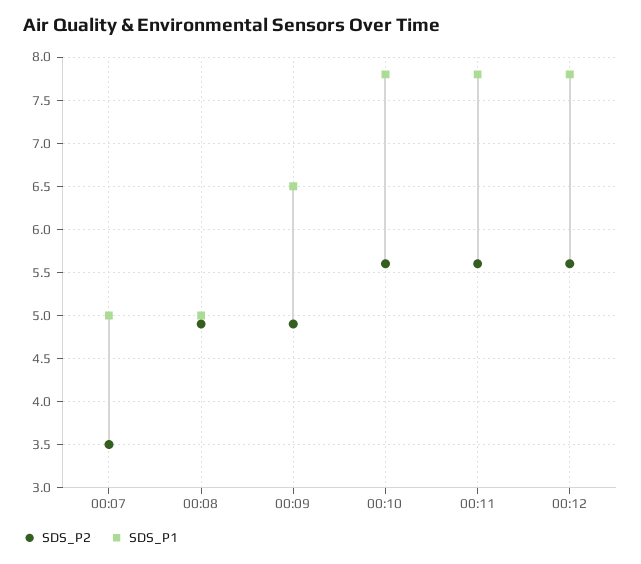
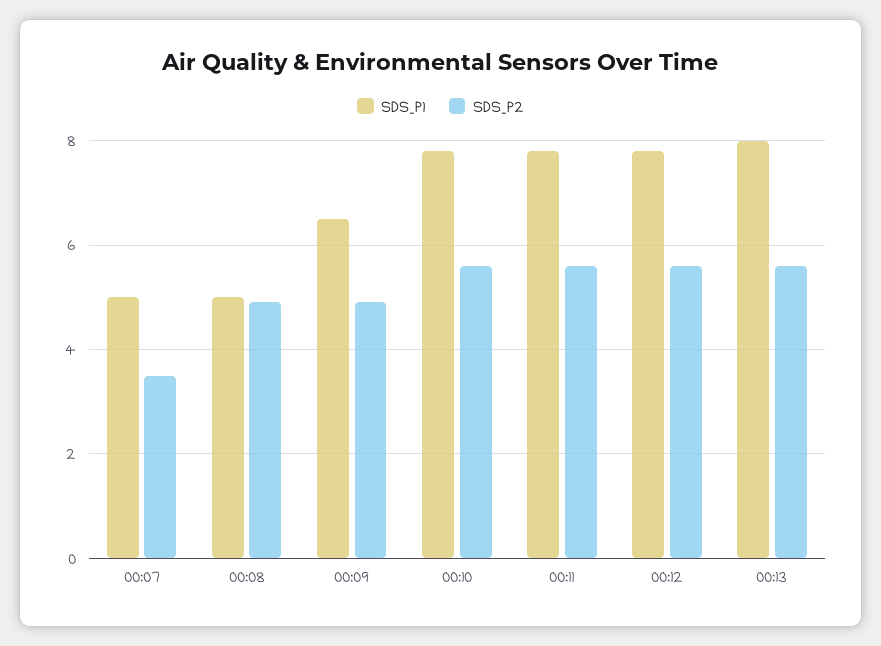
SDS_P1, 00:13: none -> 8
SDS_P2, 00:13: none -> 5.5

